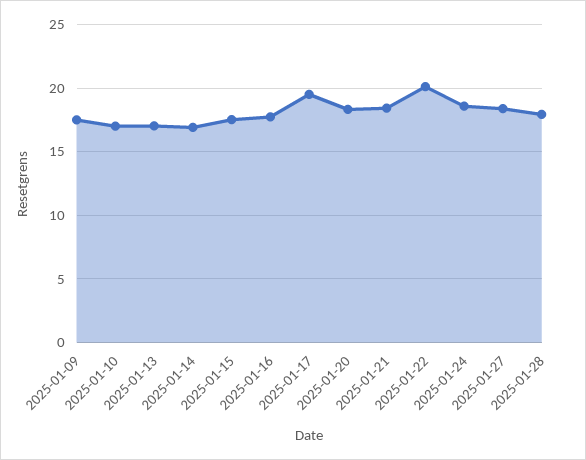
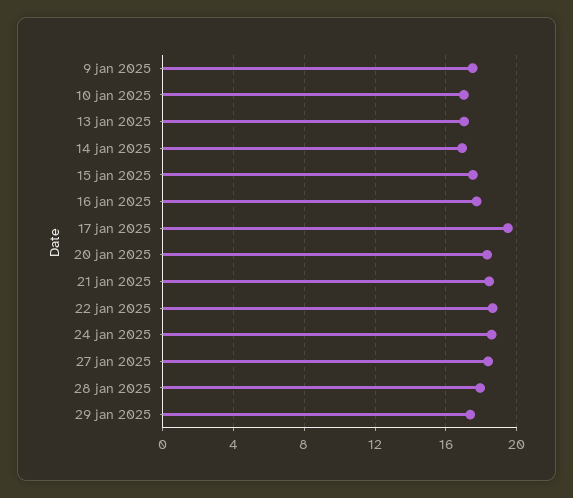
2025-01-22: 20 -> 18.5
29 jan 2025: none -> 17.5

